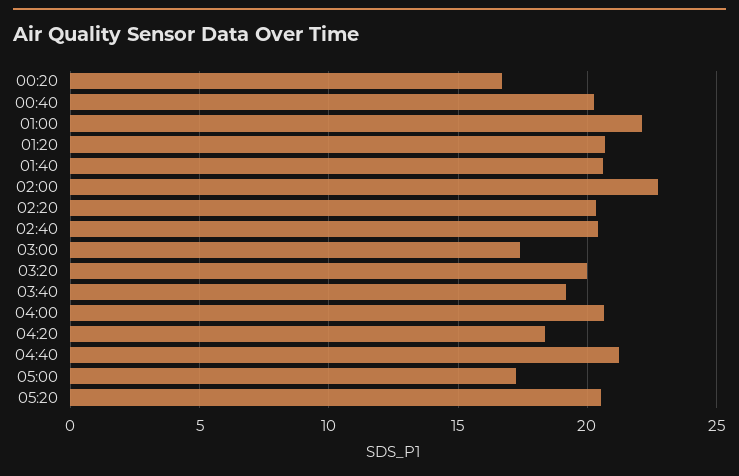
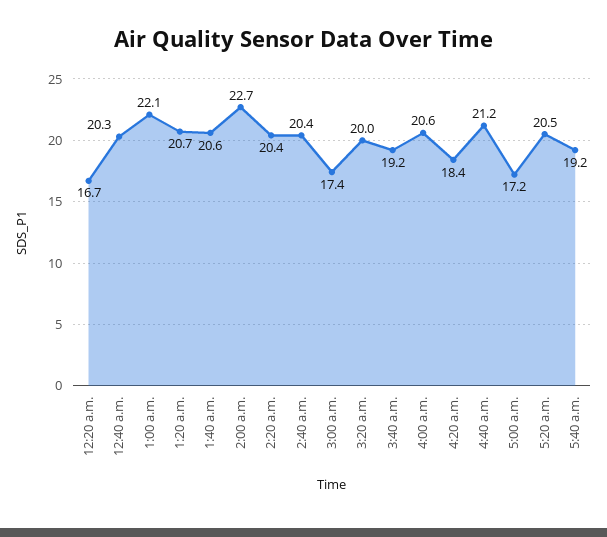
5:40 a.m.: none -> 19.2

